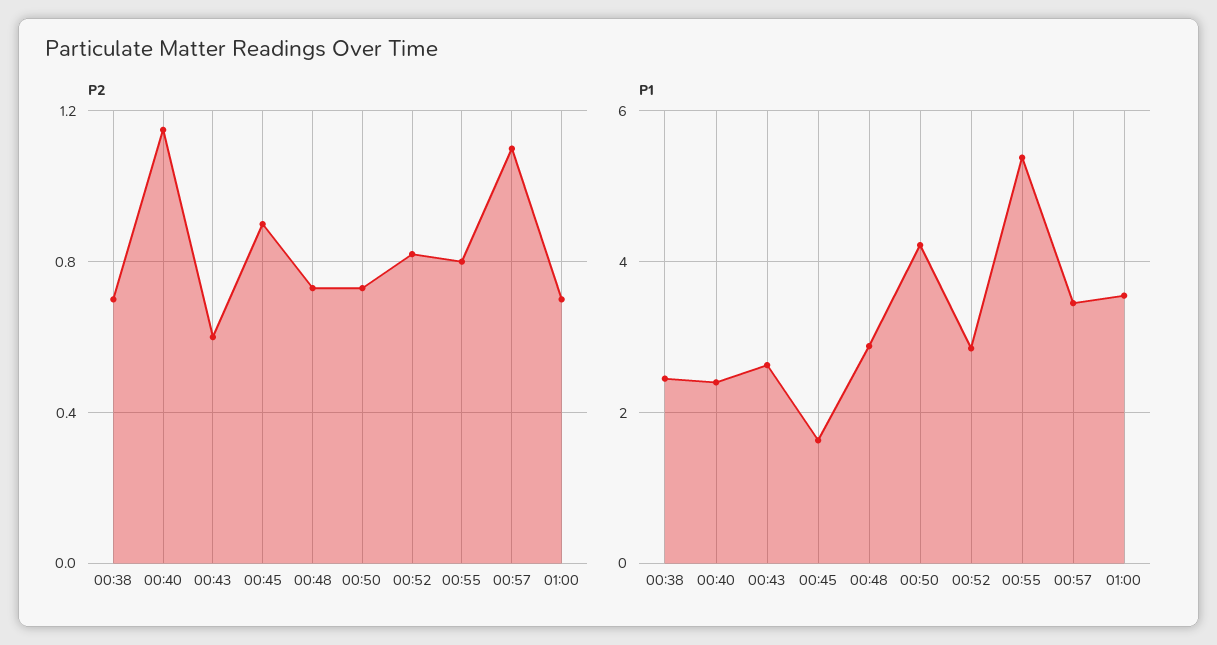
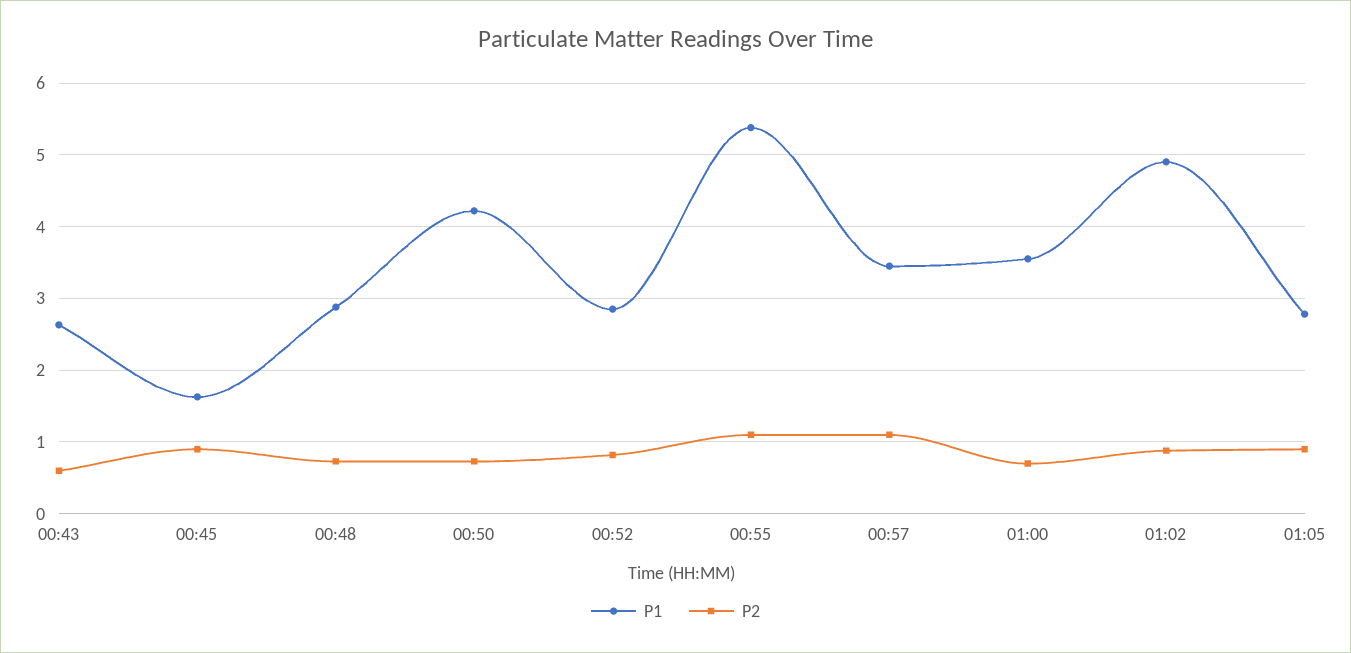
P2, 00:38: 0.7 -> none
P2, 00:40: 1.15 -> none
P2, 00:55: 0.8 -> 1.1
P1, 00:38: 2.4 -> none
P1, 00:40: 2.4 -> none
P1, 01:02: none -> 4.9
P2, 01:02: none -> 0.9
P1, 01:05: none -> 2.8
P2, 01:05: none -> 0.9

